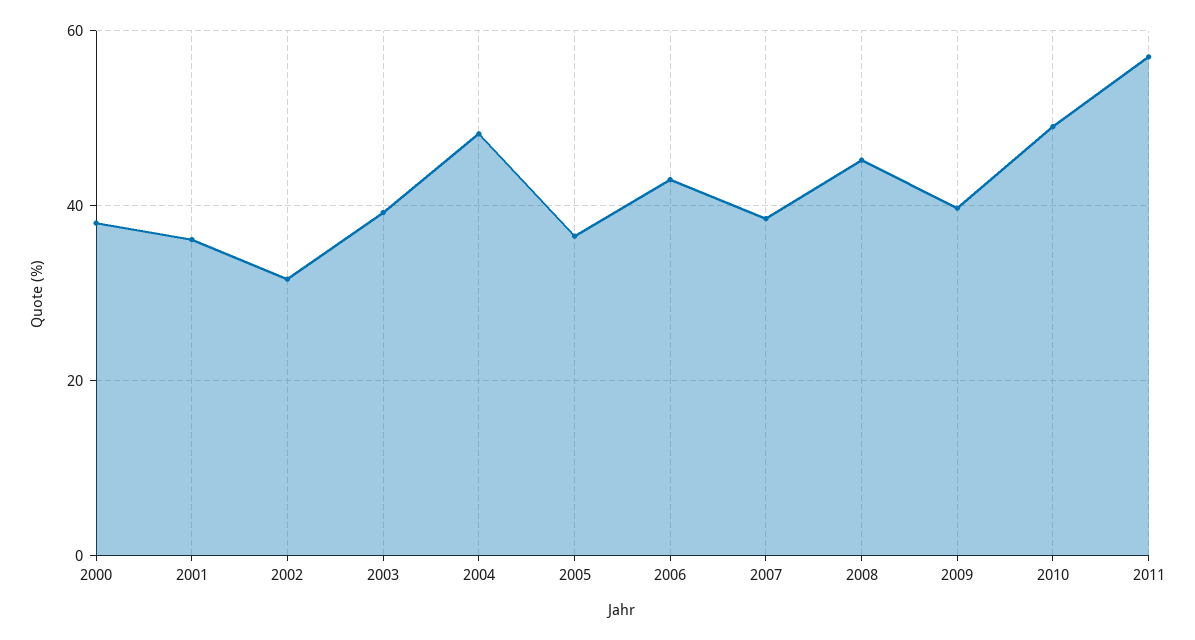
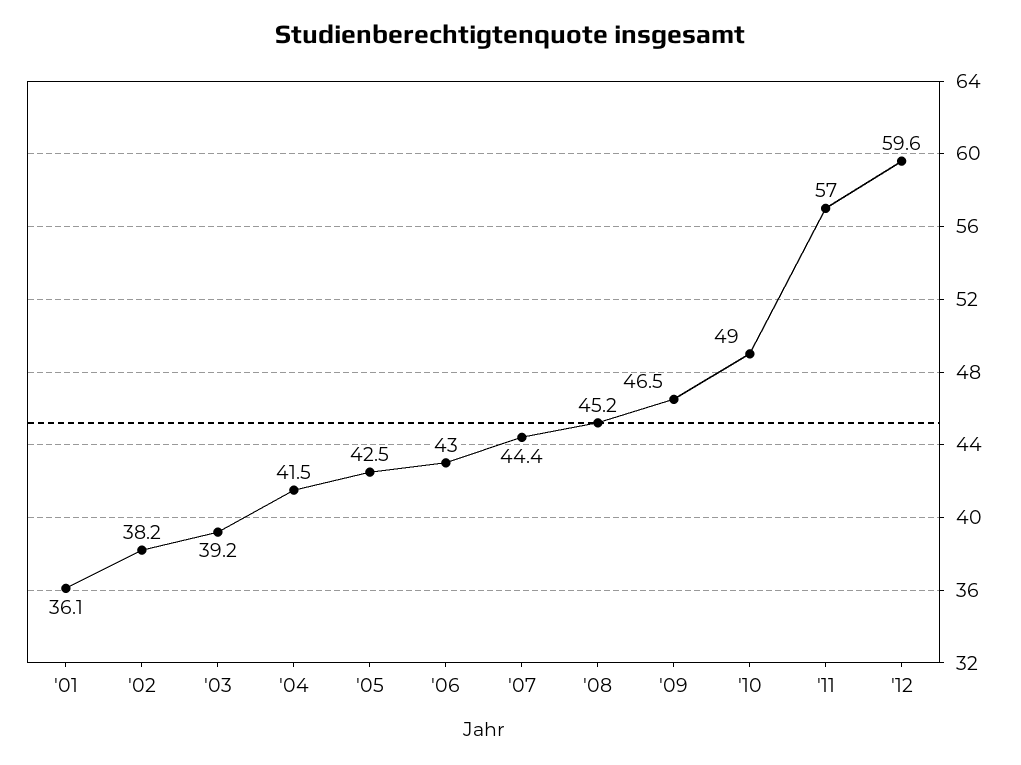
2000: 38 -> none
2002: 32 -> 38.2
2004: 48 -> 41.5
2005: 36 -> 42.5
2007: 38 -> 44.4
2009: 40 -> 46.5
'12: none -> 59.6

